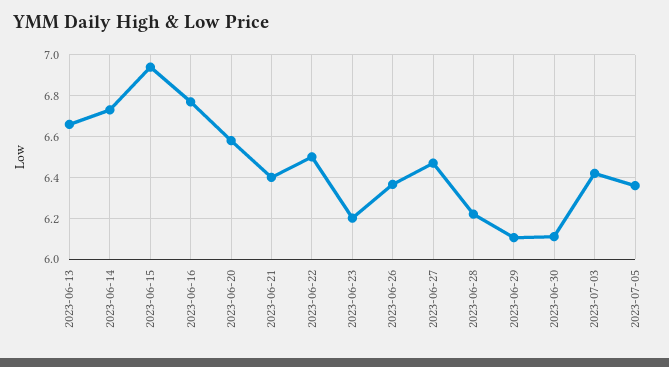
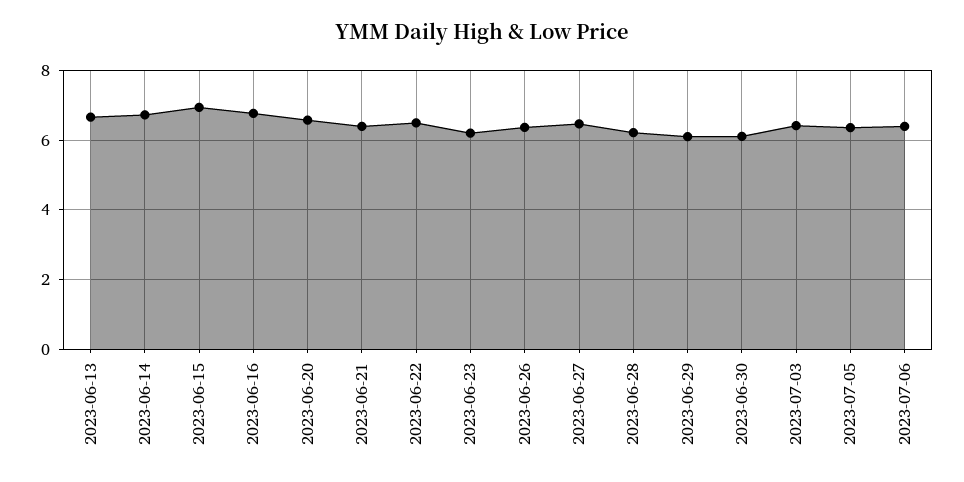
2023-07-06: none -> 6.4

